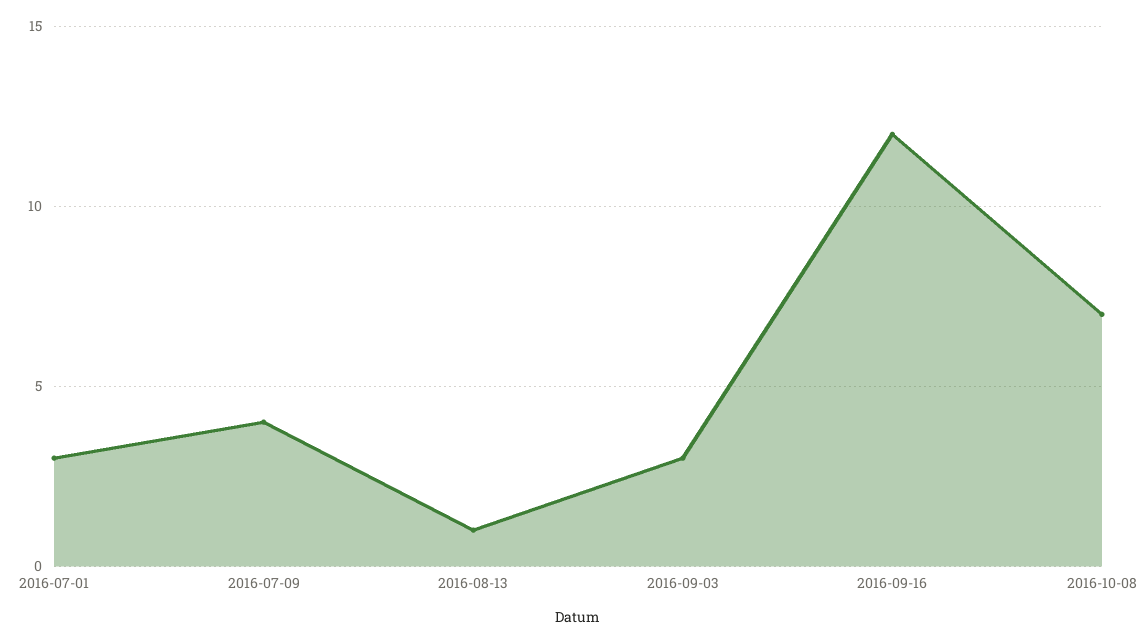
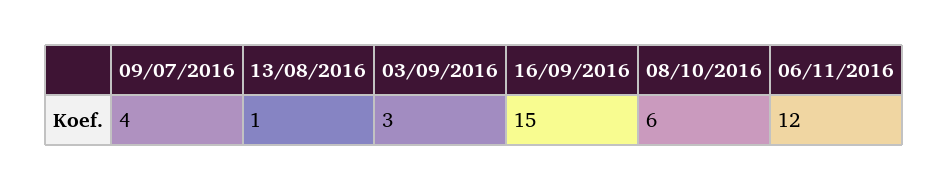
2016-07-01: 3 -> none
2016-09-16: 12 -> 15
2016-10-08: 7 -> 6
06/11/2016: none -> 12

